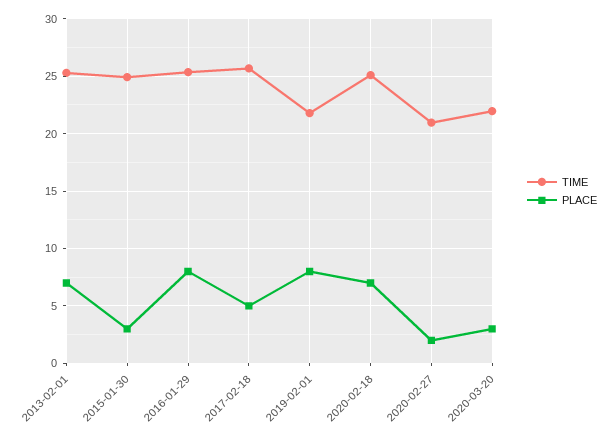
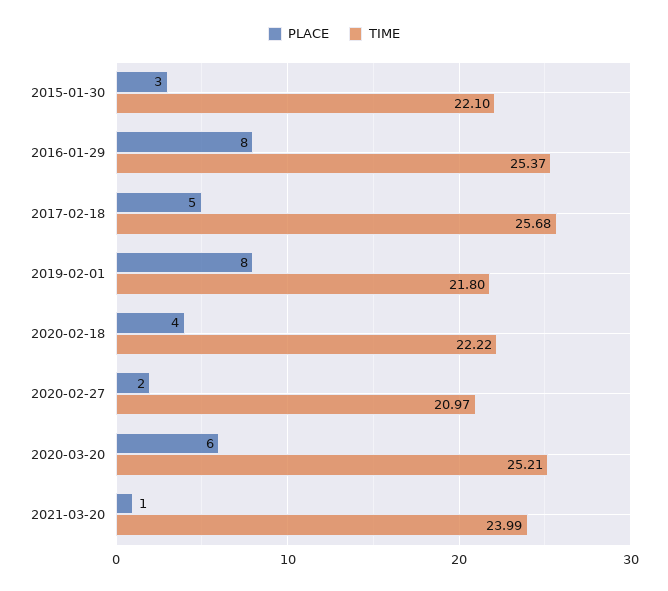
TIME, 2013-02-01: 25 -> none
PLACE, 2013-02-01: 7 -> none
TIME, 2015-01-30: 25 -> 22.1
TIME, 2020-02-18: 25 -> 22.22
PLACE, 2020-02-18: 7 -> 4
TIME, 2020-03-20: 22 -> 25.21
PLACE, 2020-03-20: 3 -> 6
PLACE, 2021-03-20: none -> 1
TIME, 2021-03-20: none -> 23.99

